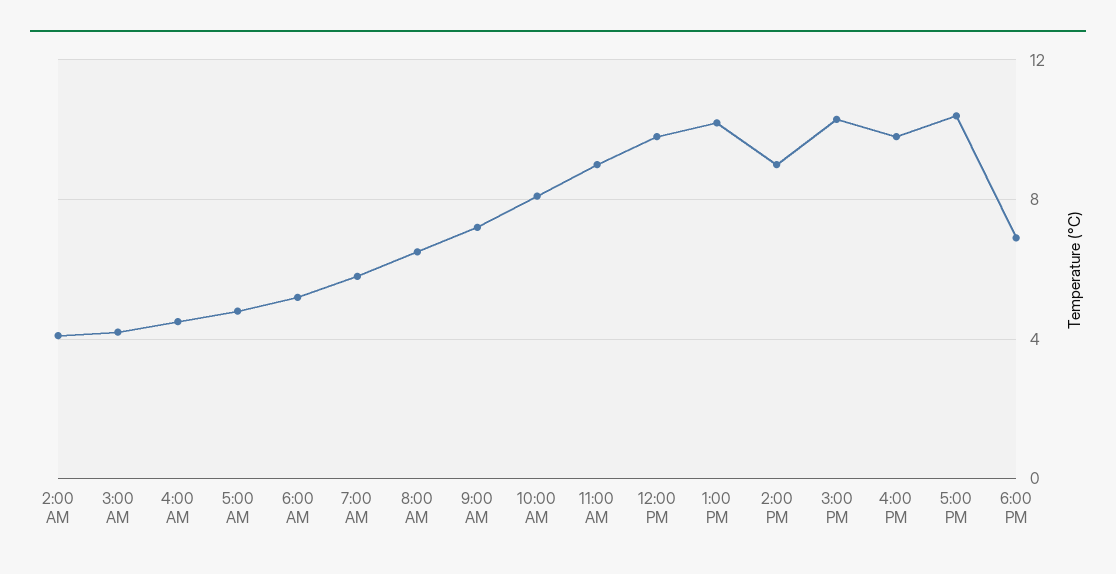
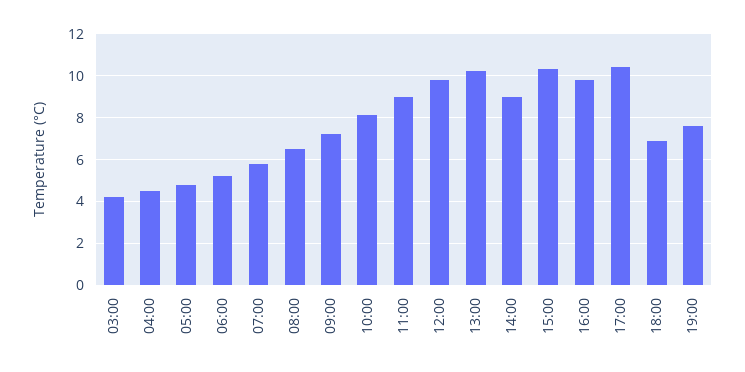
2:00 AM: 4 -> none
19:00: none -> 7.5

